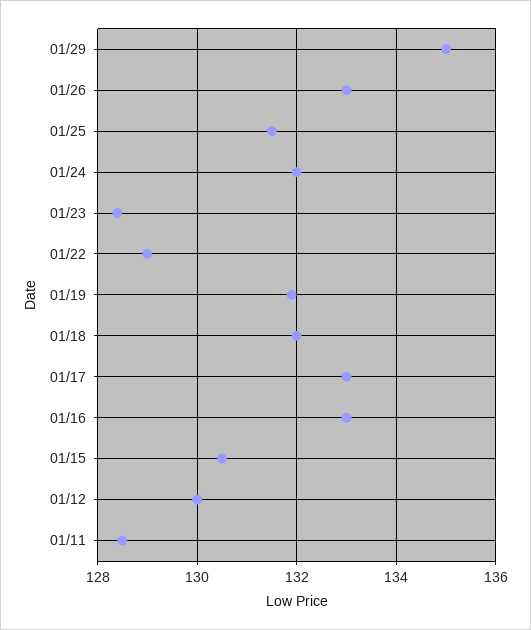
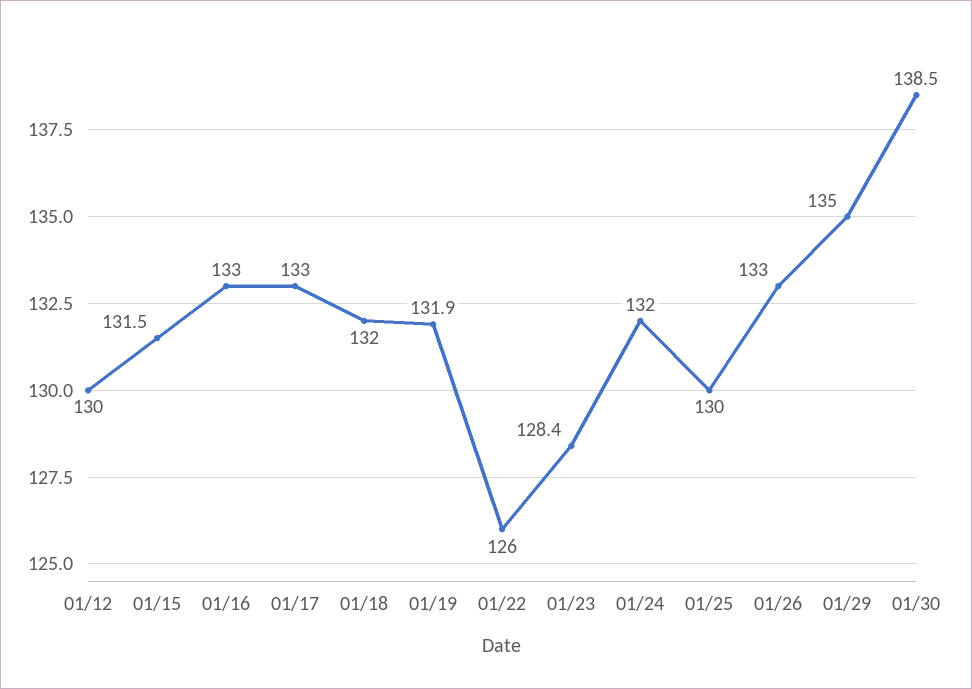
01/25: 131.5 -> 130
01/22: 129 -> 126
01/15: 130.5 -> 131.5
01/11: 128.5 -> none
01/30: none -> 138.5

